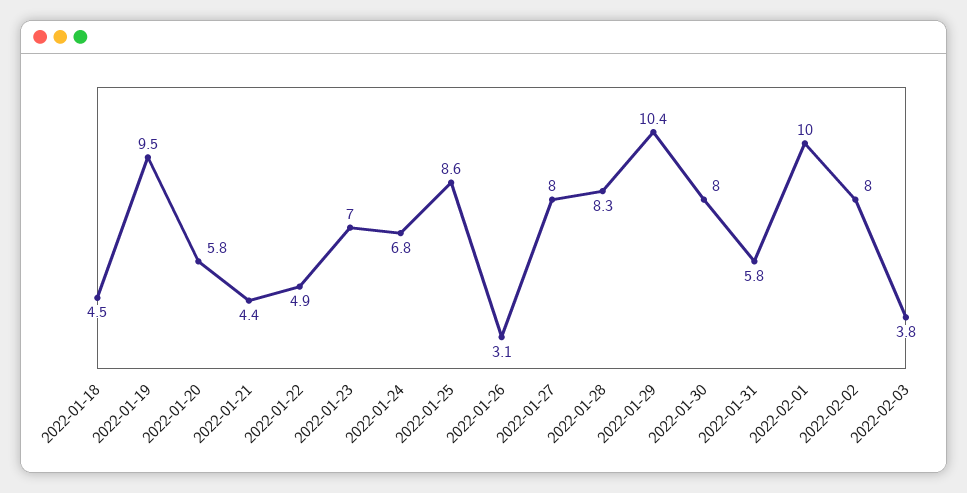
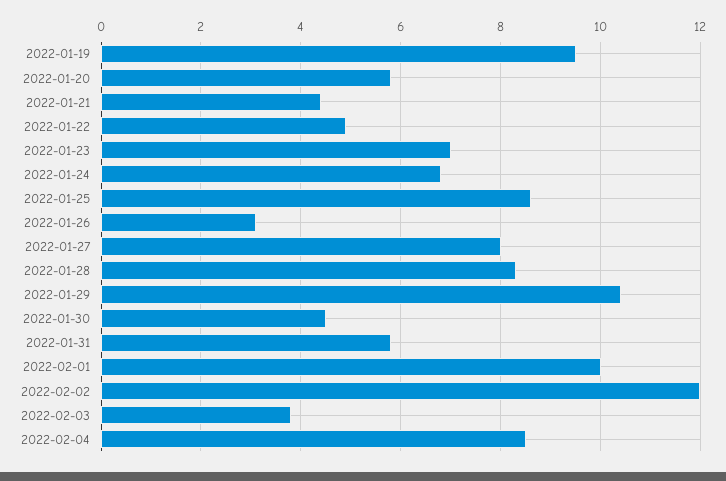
2022-01-18: 4.5 -> none
2022-01-30: 8 -> 4.5
2022-02-02: 8 -> 12
2022-02-04: none -> 8.5

